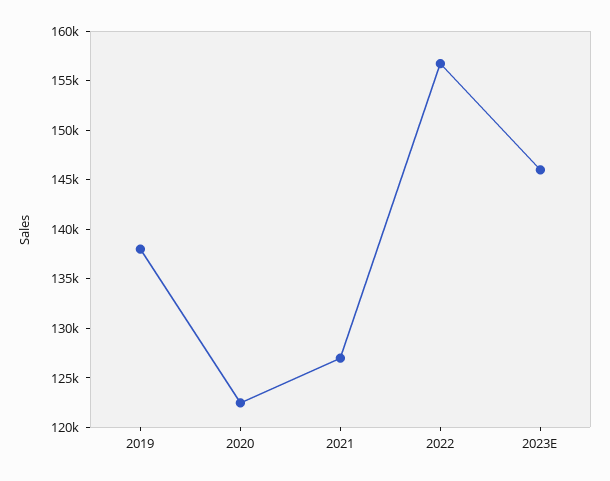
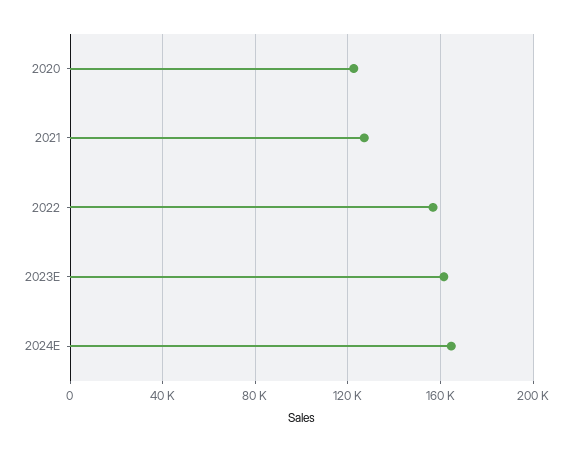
2019: 138000 -> none
2023E: 146000 -> 160000
2024E: none -> 165000

